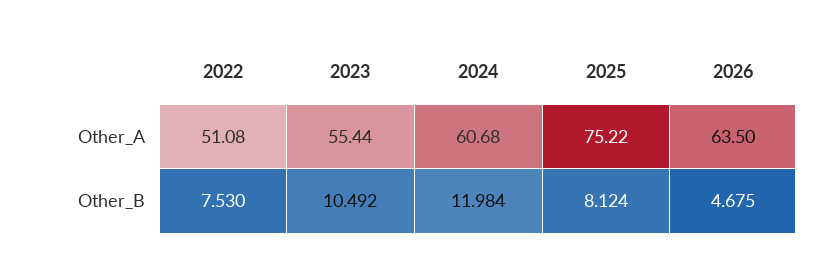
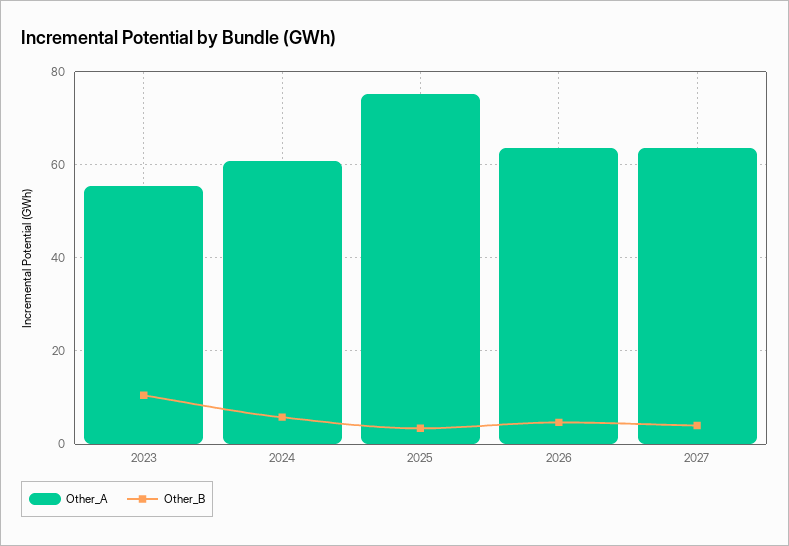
Other_A, 2022: 51.08 -> none
Other_B, 2022: 7.53 -> none
Other_B, 2024: 11.984 -> 6
Other_B, 2025: 8.124 -> 4
Other_A, 2027: none -> 64
Other_B, 2027: none -> 4

